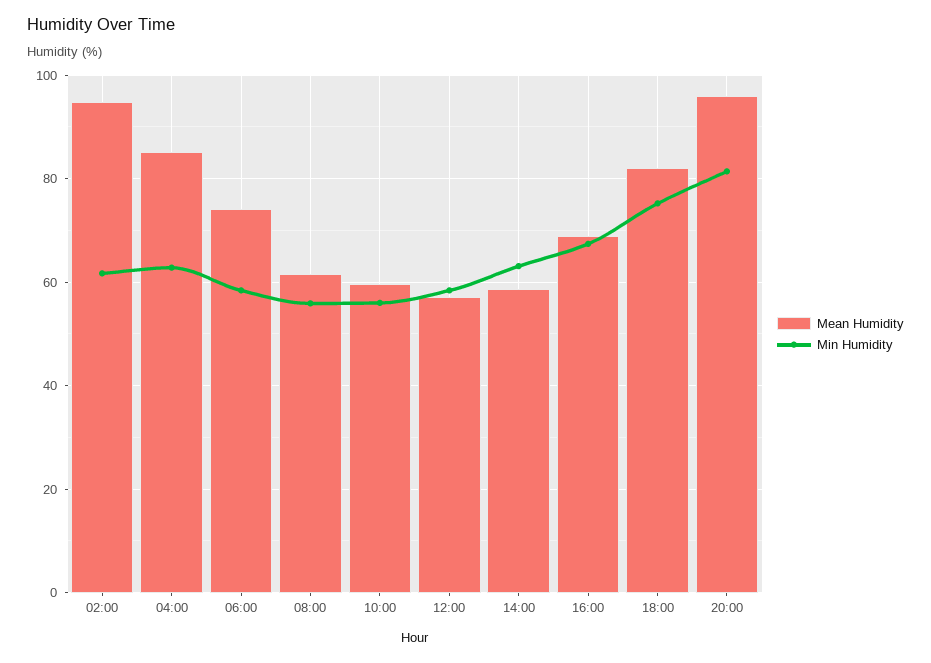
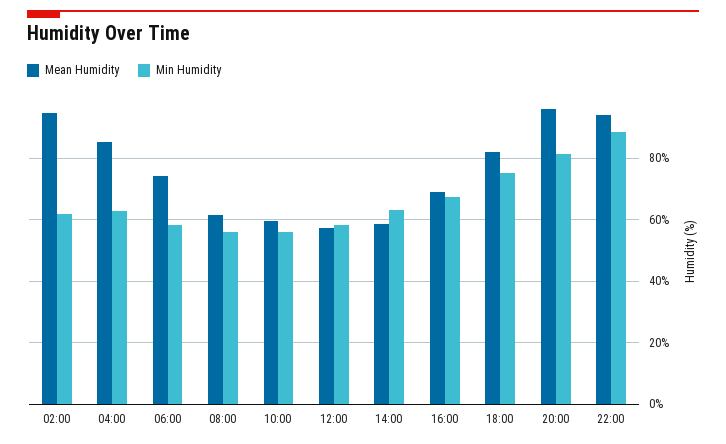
Mean Humidity, 22:00: none -> 94
Min Humidity, 22:00: none -> 88

